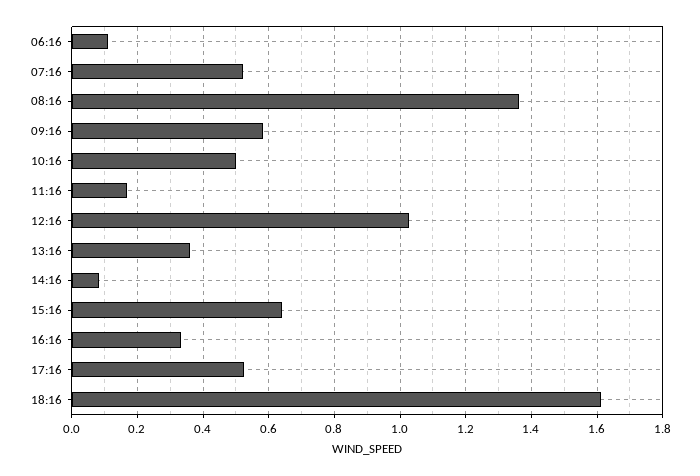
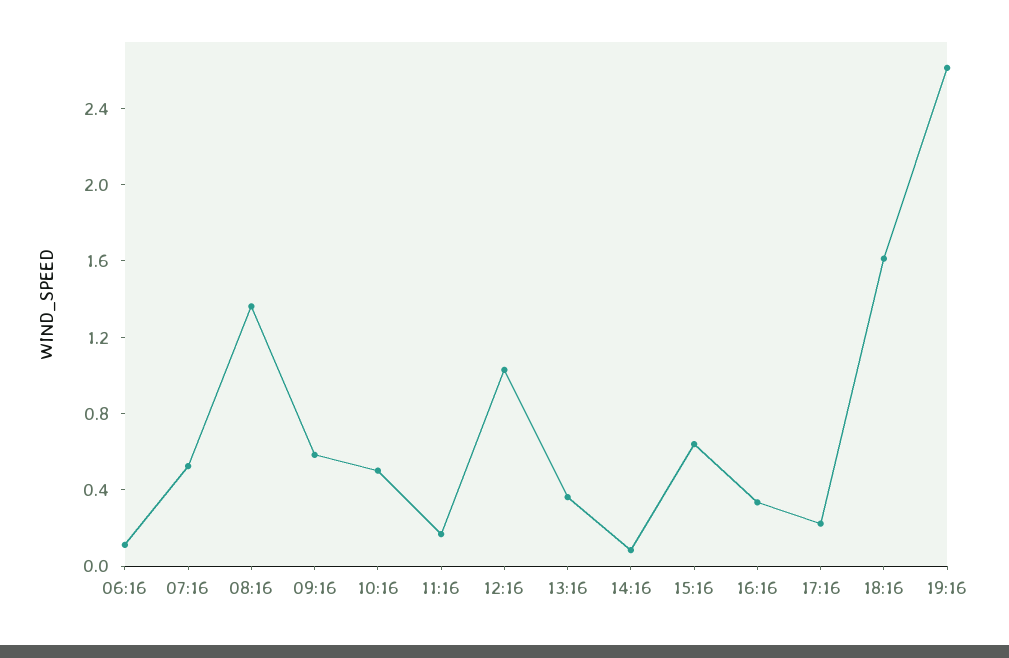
17:16: 0.52 -> 0.2
19:16: none -> 2.6

